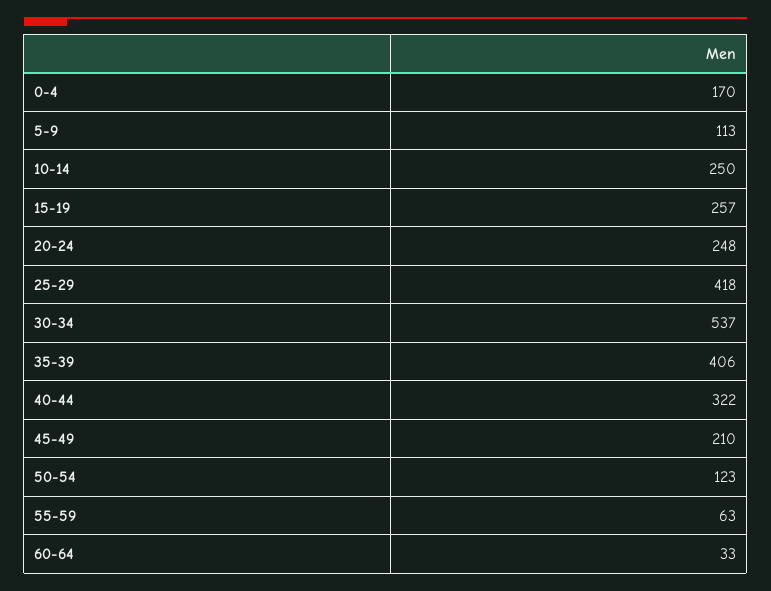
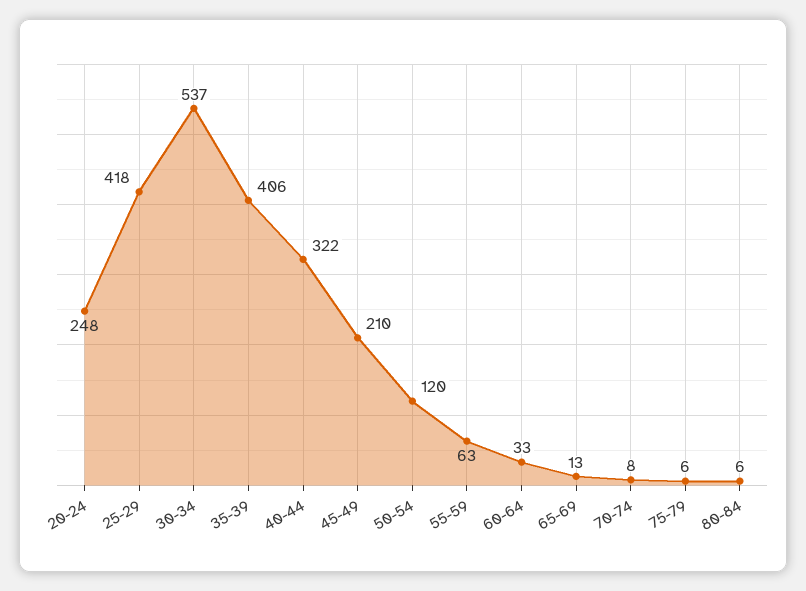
0-4: 170 -> none
5-9: 113 -> none
10-14: 250 -> none
15-19: 257 -> none
50-54: 123 -> 120
65-69: none -> 13
70-74: none -> 8
75-79: none -> 6
80-84: none -> 6

